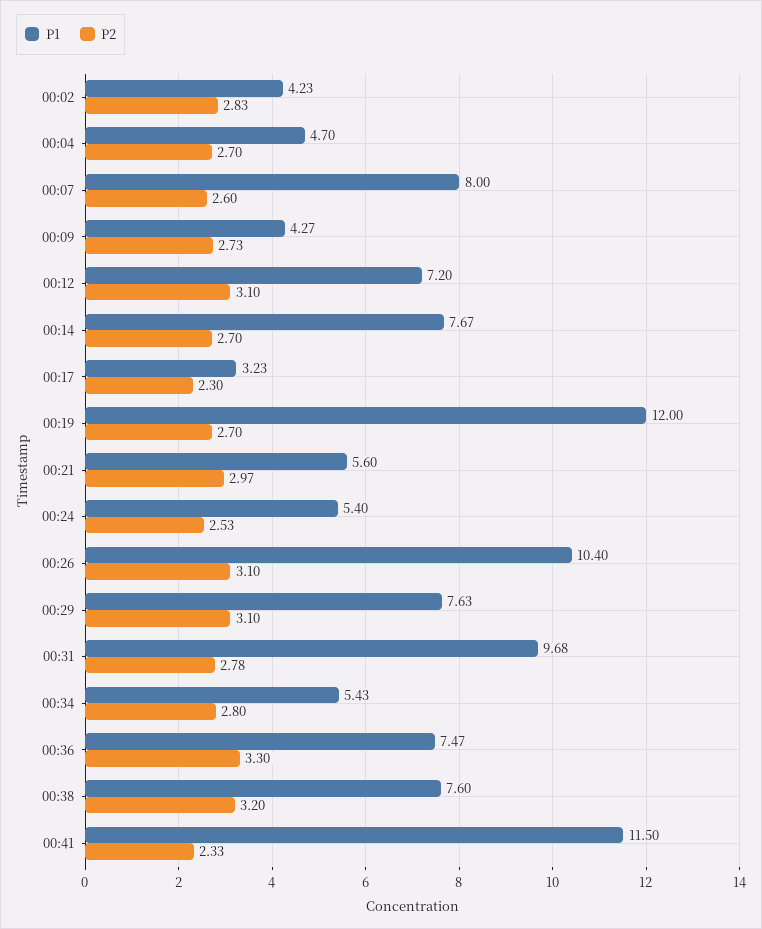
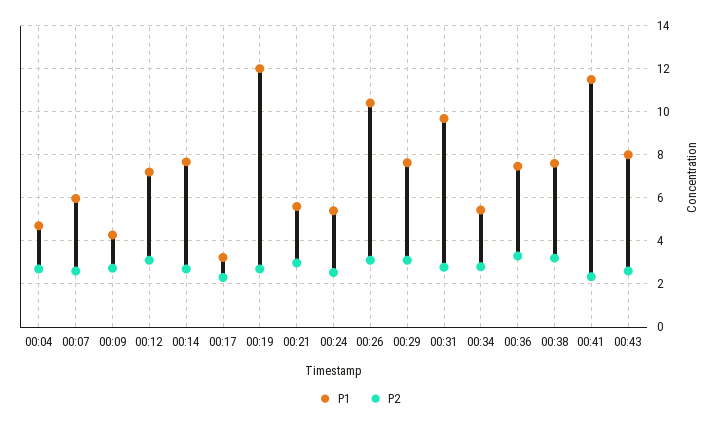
P1, 00:02: 4.23 -> none
P2, 00:02: 2.83 -> none
P1, 00:07: 8 -> 6
P1, 00:43: none -> 8
P2, 00:43: none -> 2.5

